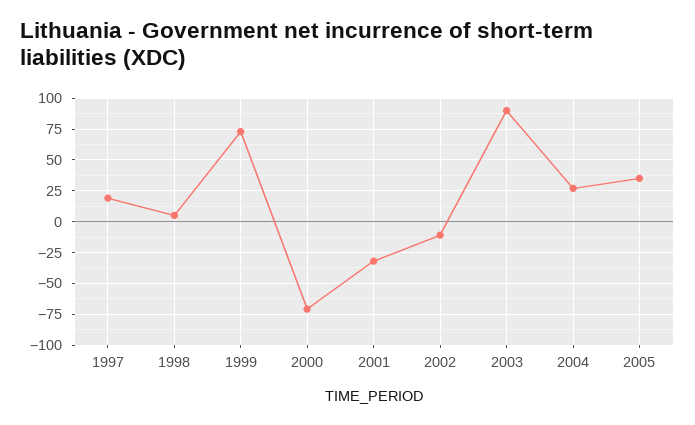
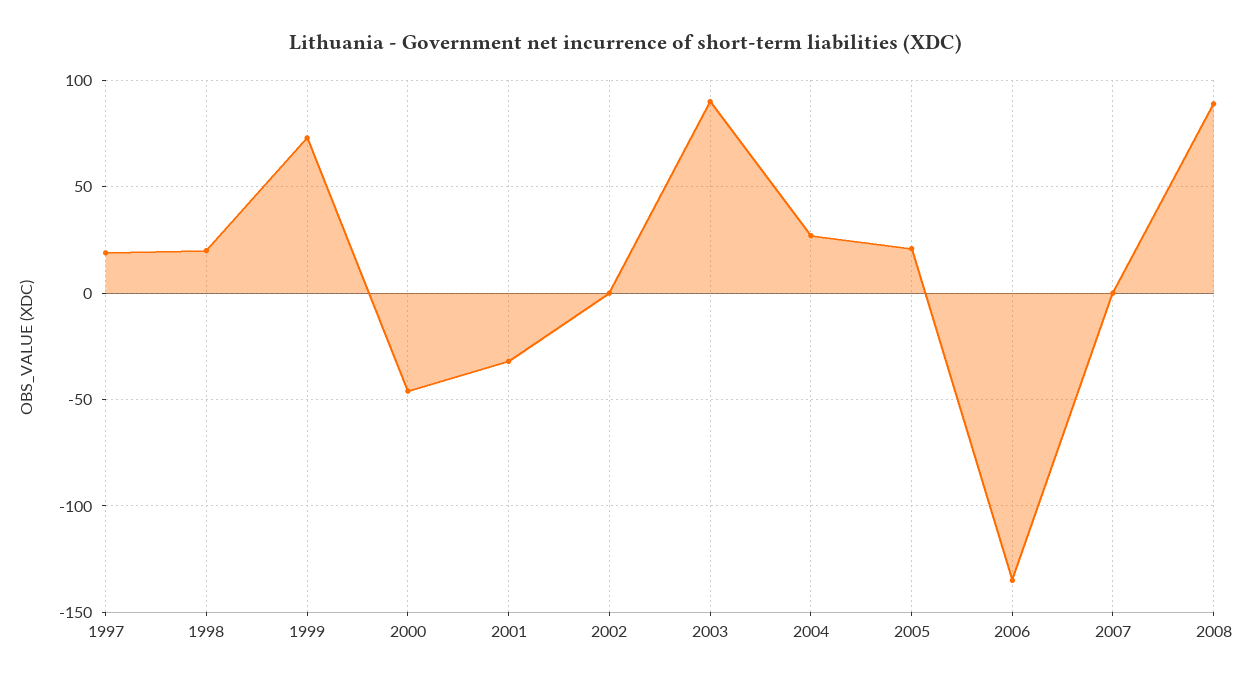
1998: 5 -> 20
2000: -70 -> -45
2002: -10 -> 0
2005: 35 -> 20
2006: none -> -135
2007: none -> 0
2008: none -> 90

